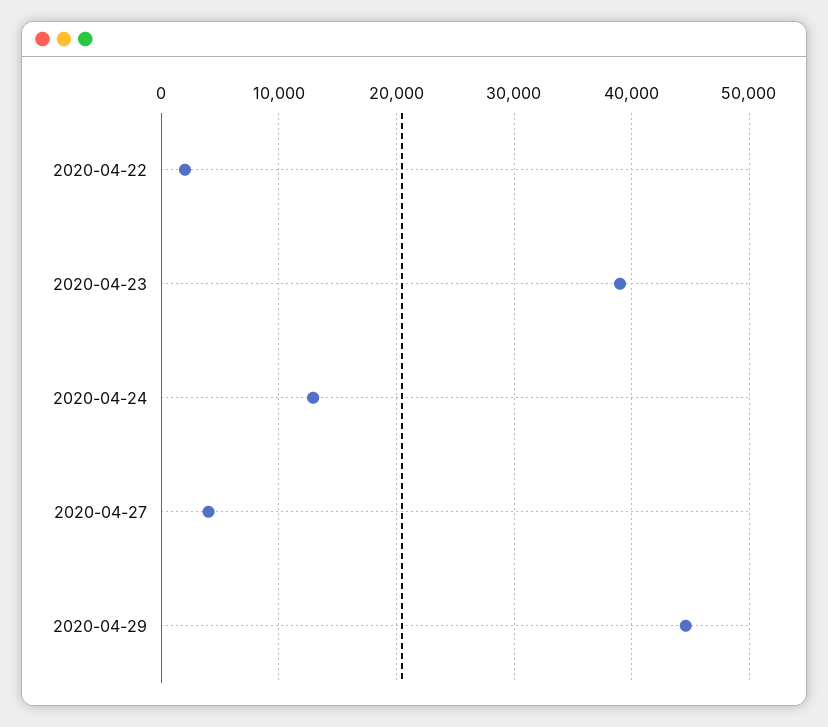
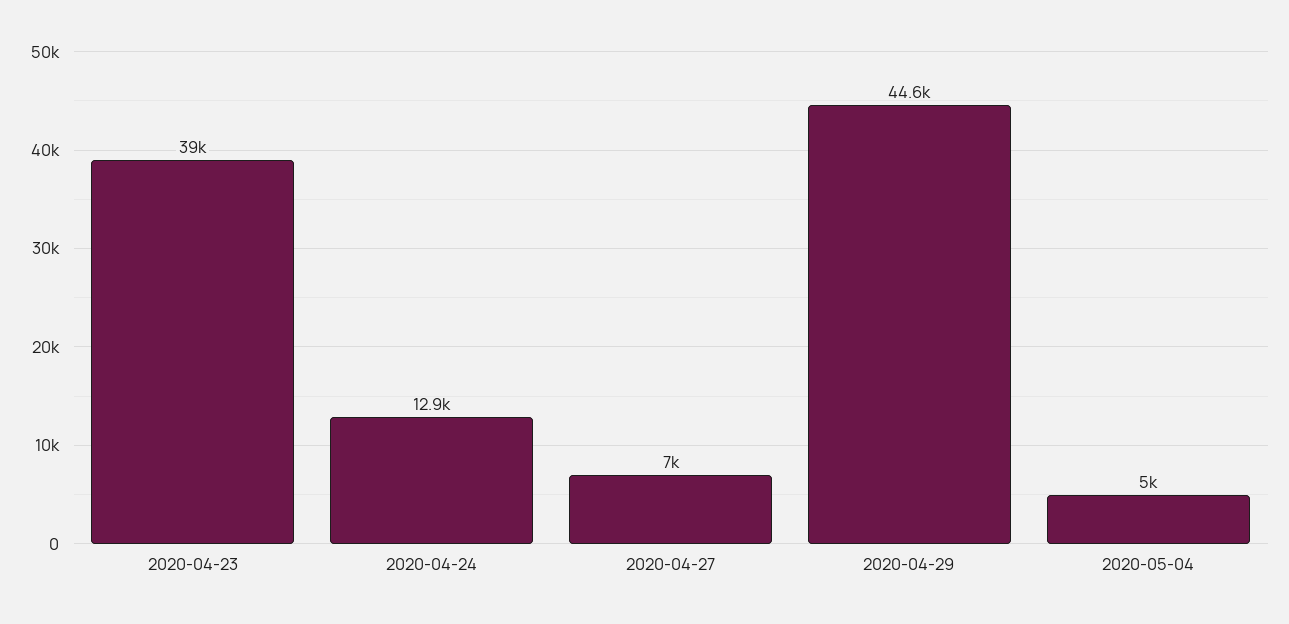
2020-04-22: 2000 -> none
2020-04-27: 4000 -> 7000
2020-05-04: none -> 5000

